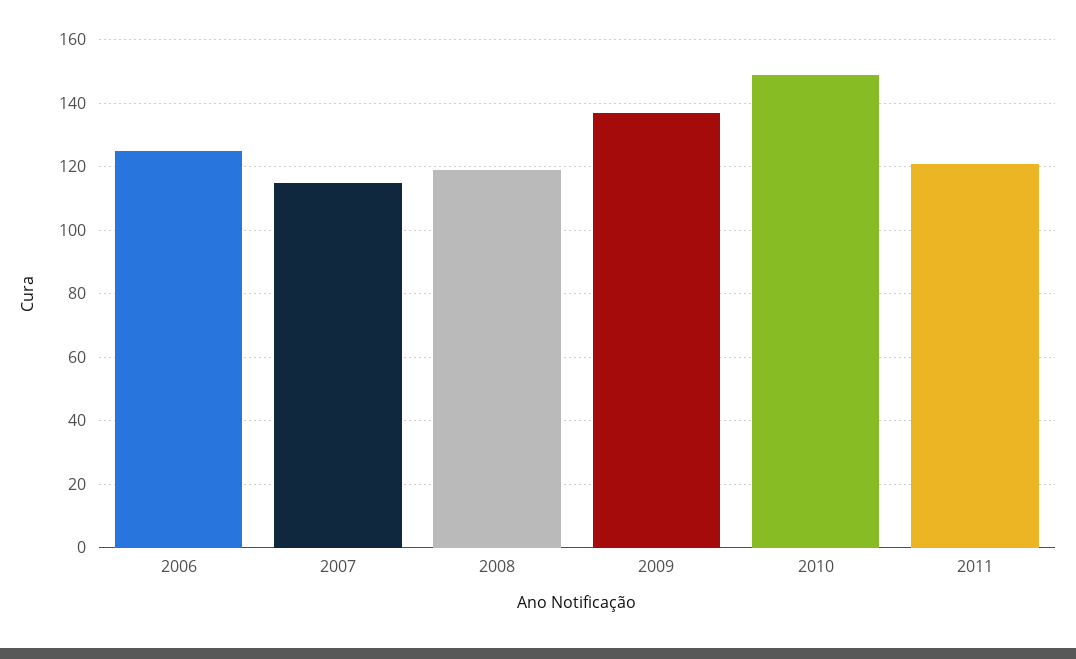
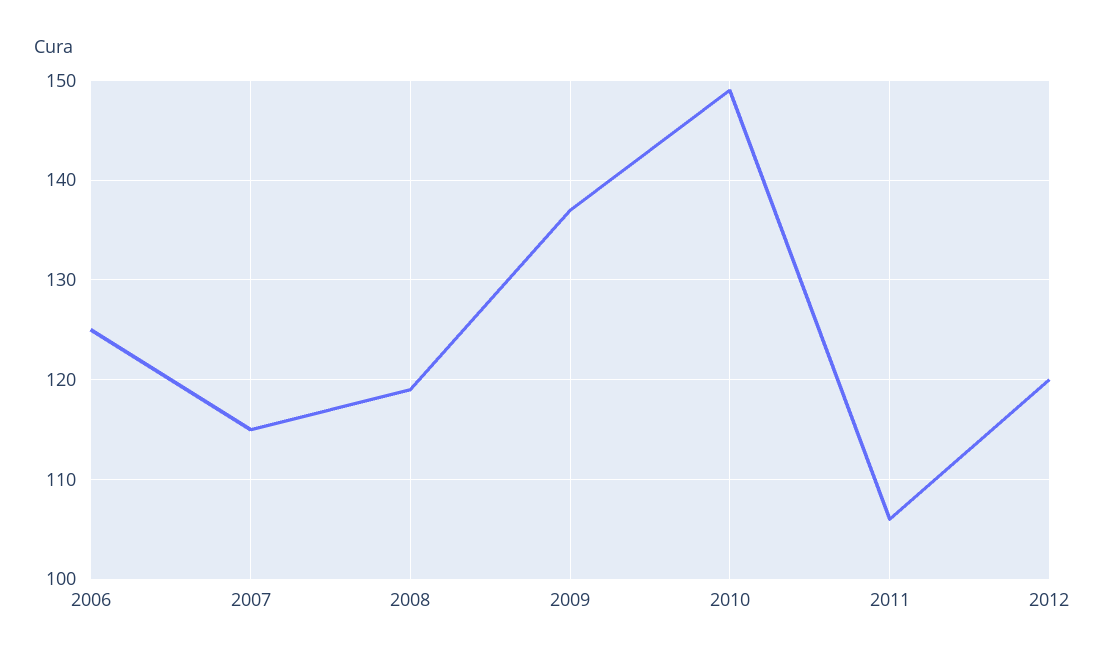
2011: 120 -> 106
2012: none -> 120

